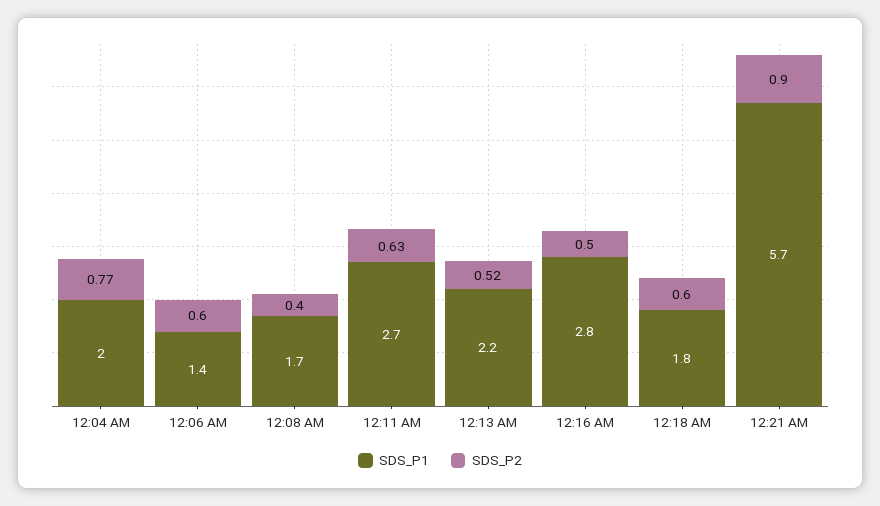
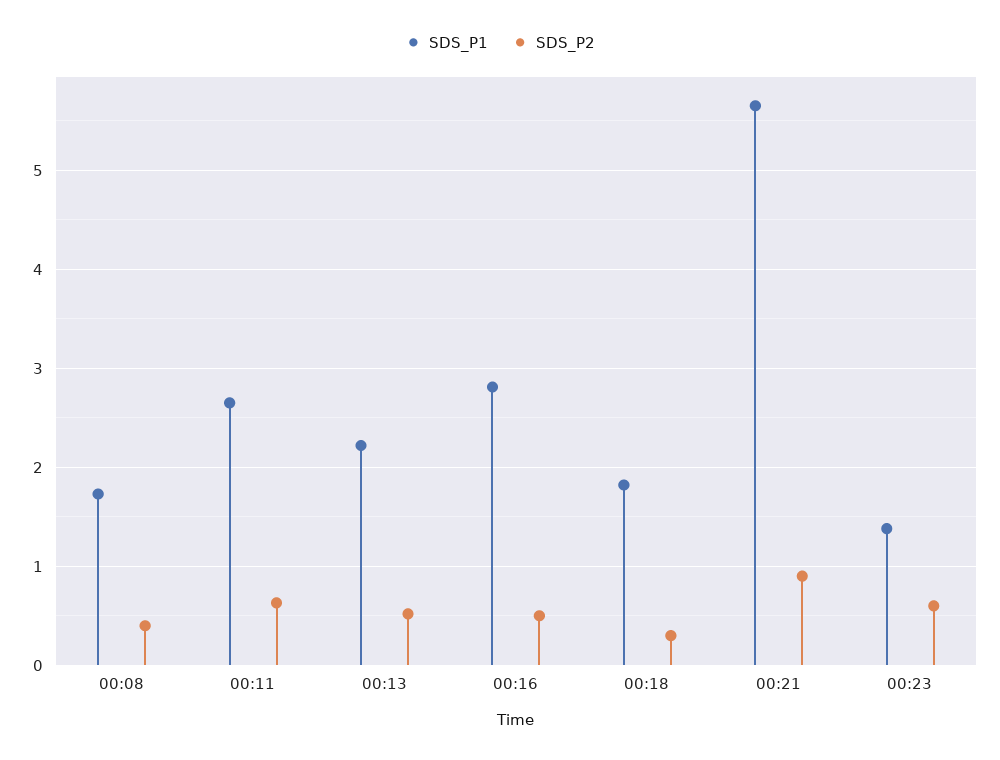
SDS_P1, 12:04 AM: 2 -> none
SDS_P2, 12:04 AM: 0.77 -> none
SDS_P1, 12:06 AM: 1.4 -> none
SDS_P2, 12:06 AM: 0.6 -> none
SDS_P2, 12:18 AM: 0.6 -> 0.3
SDS_P1, 00:23: none -> 1.4
SDS_P2, 00:23: none -> 0.6

